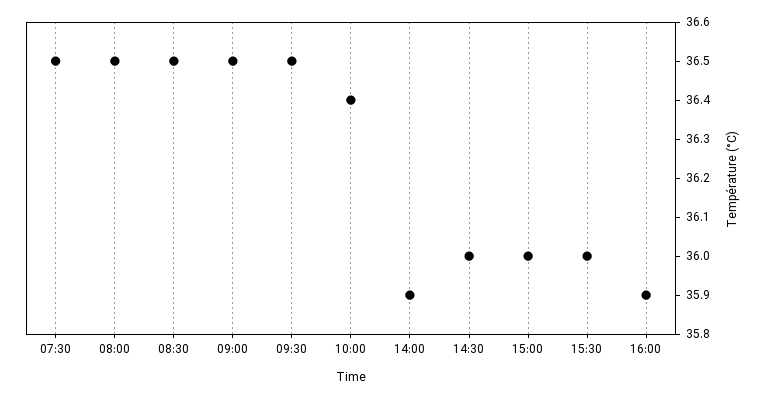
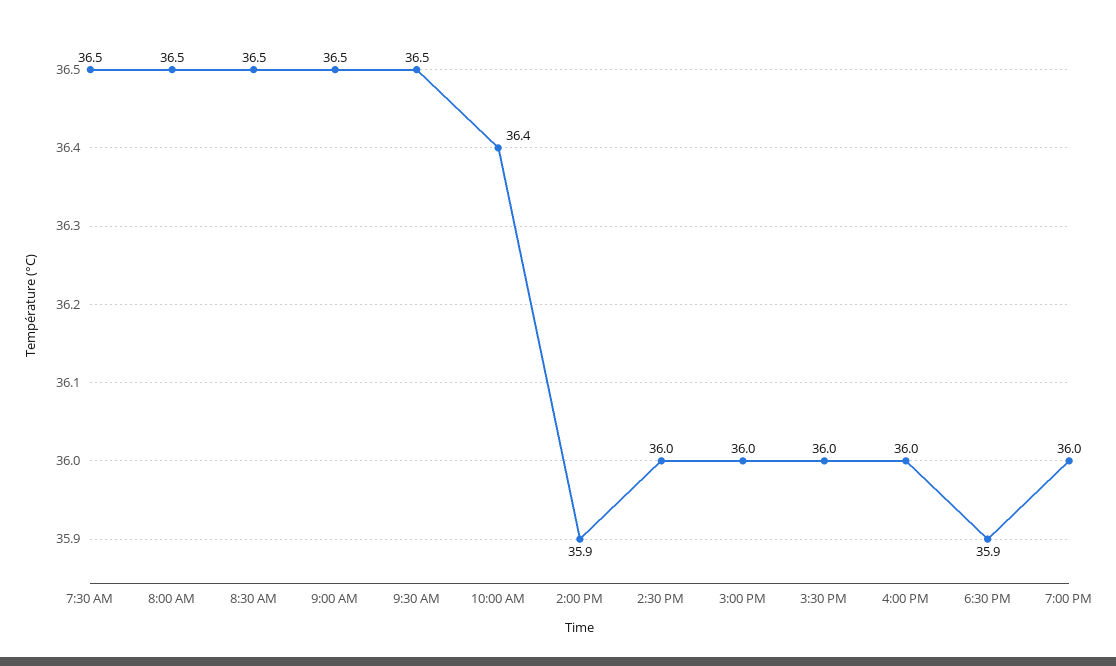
16:00: 35.9 -> 36
6:30 PM: none -> 35.9
7:00 PM: none -> 36

